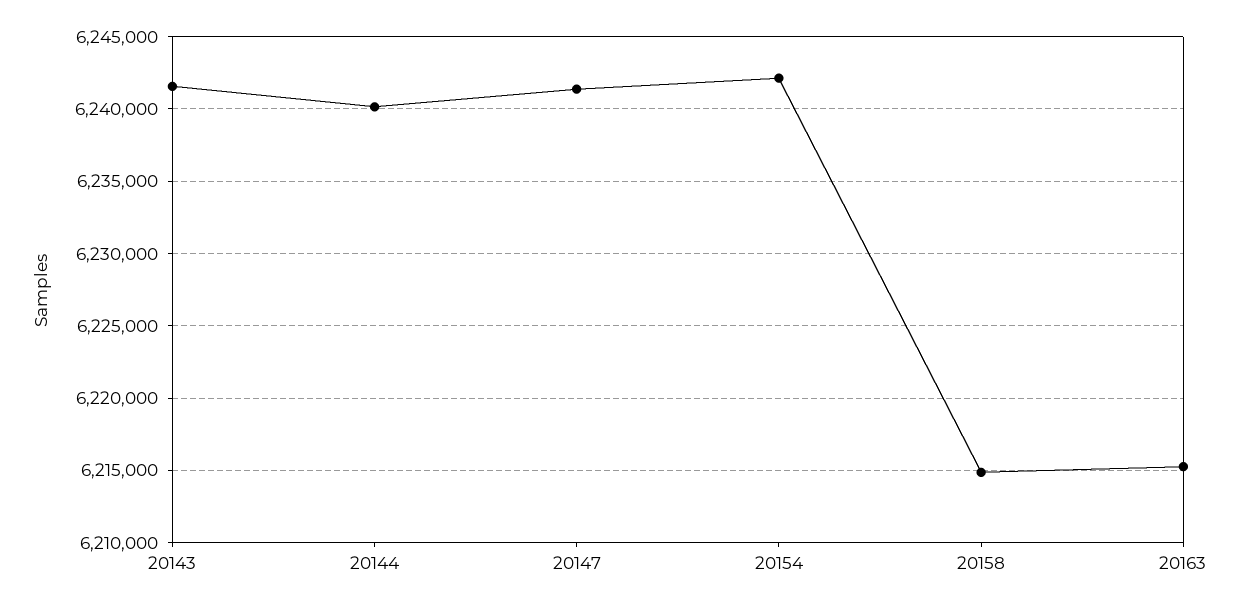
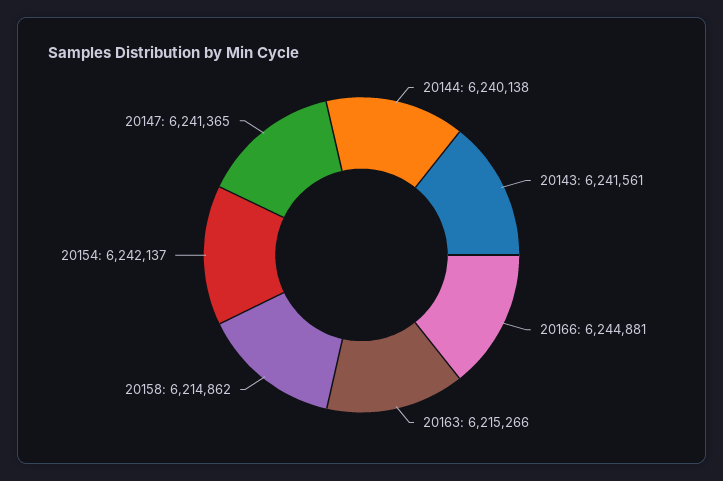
20166: none -> 6244881

